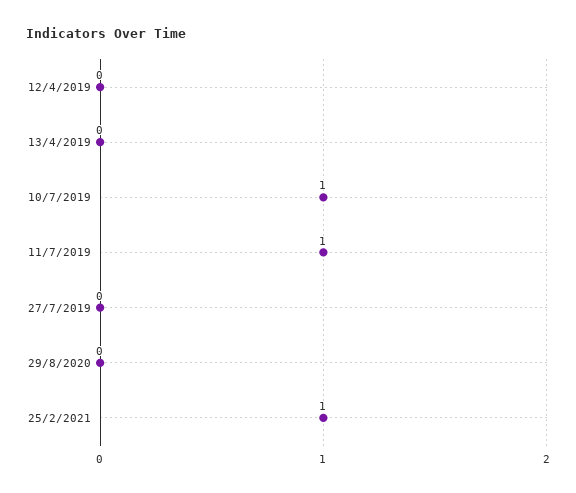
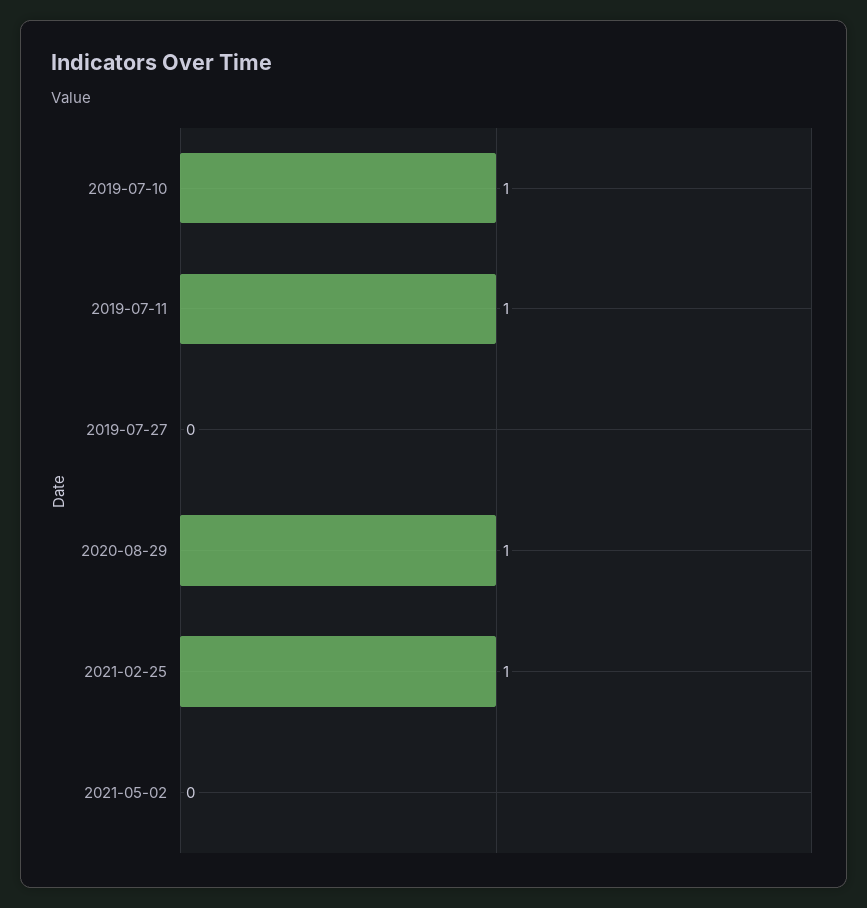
12/4/2019: 0 -> none
13/4/2019: 0 -> none
29/8/2020: 0 -> 1
2021-05-02: none -> 0

